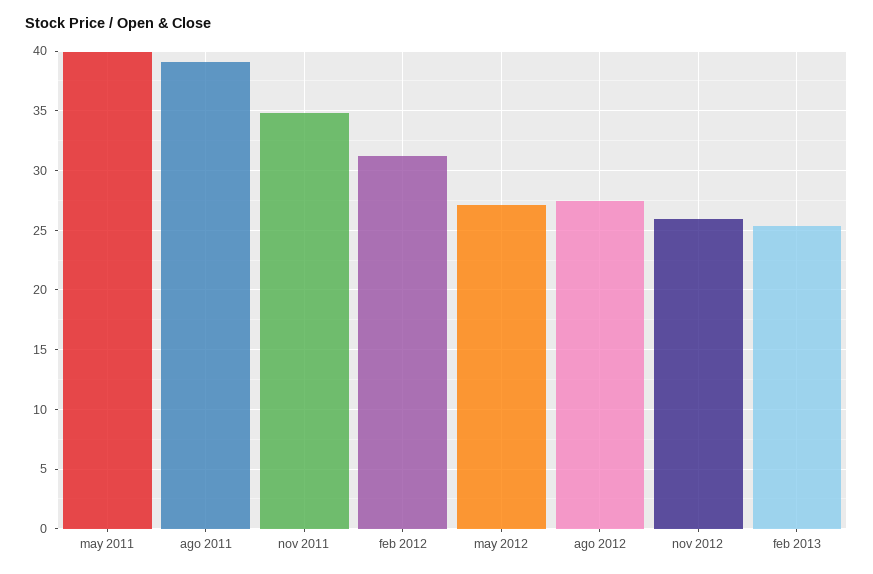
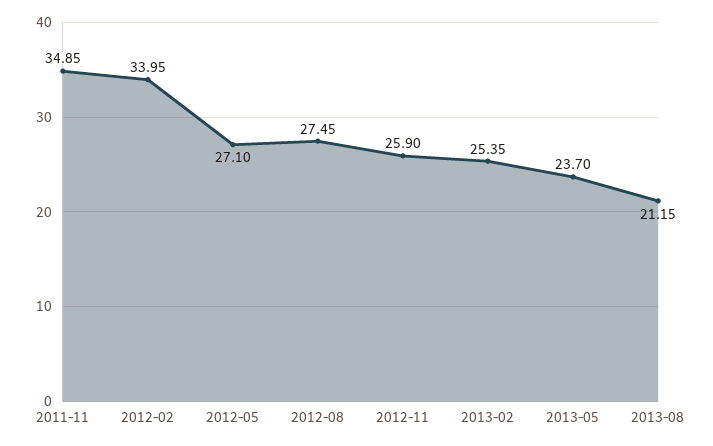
may 2011: 40 -> none
ago 2011: 39 -> none
feb 2012: 31 -> 33.95
2013-05: none -> 23.7
2013-08: none -> 21.15

